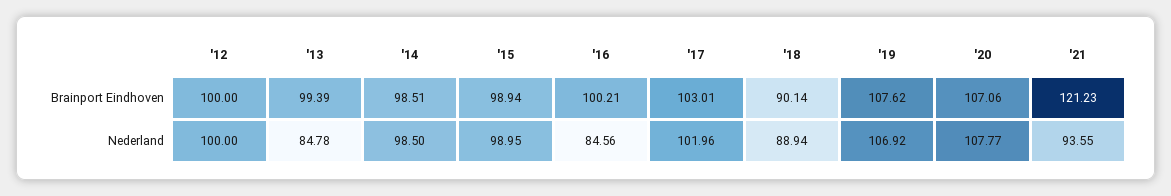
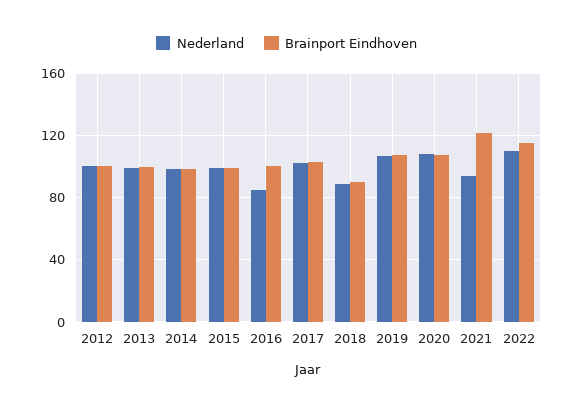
Nederland, '13: 84.78 -> 100
Nederland, 2022: none -> 110
Brainport Eindhoven, 2022: none -> 115

